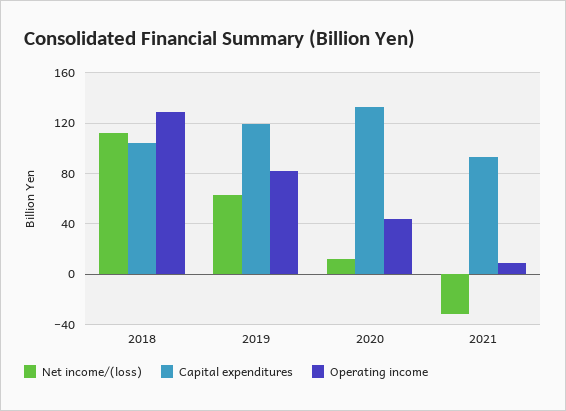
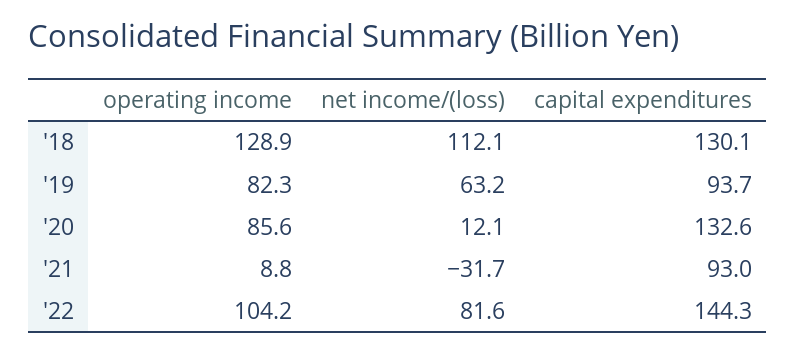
Capital expenditures, 2018: 105 -> 130.1
Capital expenditures, 2019: 120 -> 93.7
Operating income, 2020: 45 -> 85.6
Operating income, '22: none -> 104.2
Net income/(loss), '22: none -> 81.6
Capital expenditures, '22: none -> 144.3

